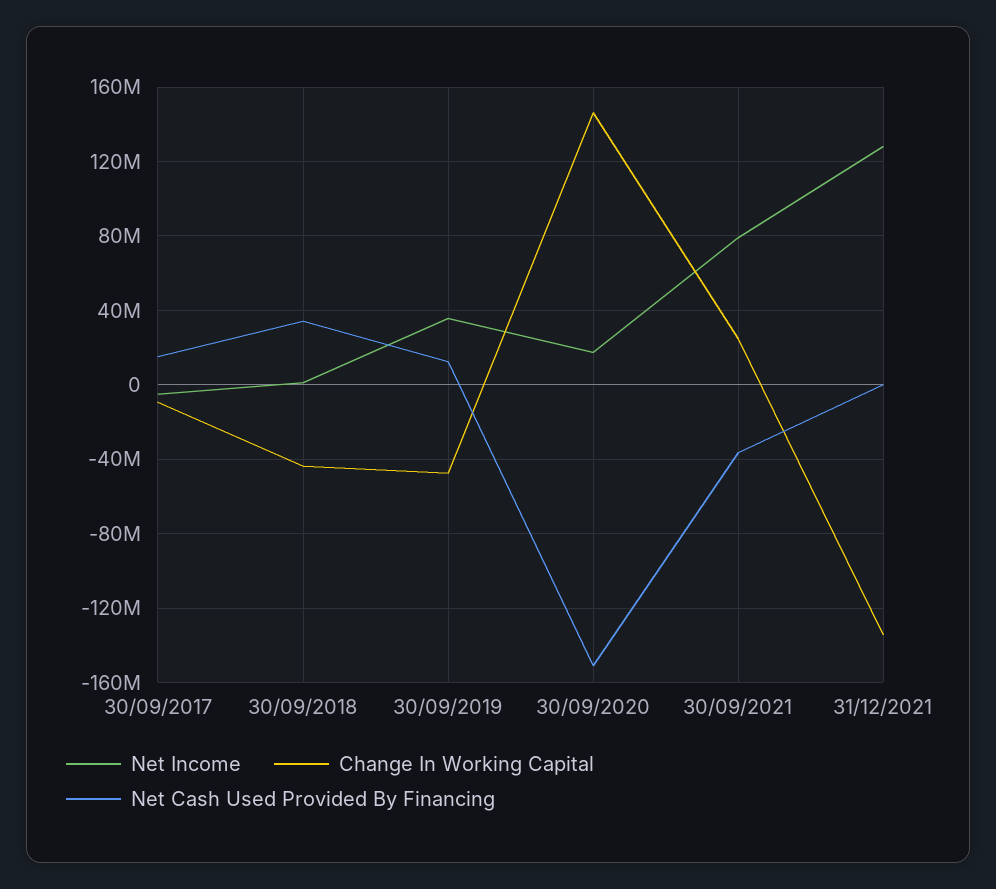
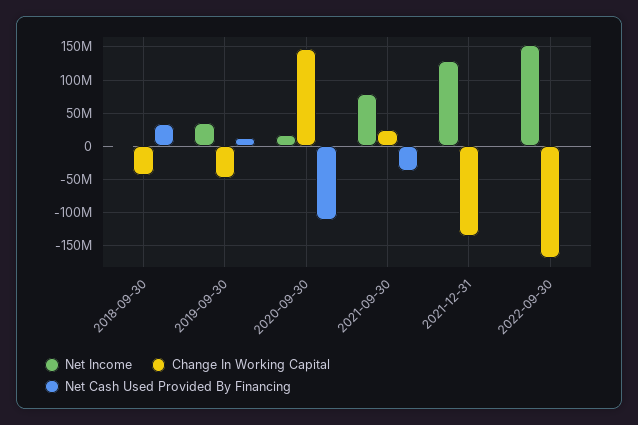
Net Income, 30/09/2017: -5000000 -> none
Change In Working Capital, 30/09/2017: -10000000 -> none
Net Cash Used Provided By Financing, 30/09/2017: 15000000 -> none
Net Cash Used Provided By Financing, 30/09/2020: -150000000 -> -110000000
Net Income, 2022-09-30: none -> 150000000
Change In Working Capital, 2022-09-30: none -> -170000000
Net Cash Used Provided By Financing, 2022-09-30: none -> 0

